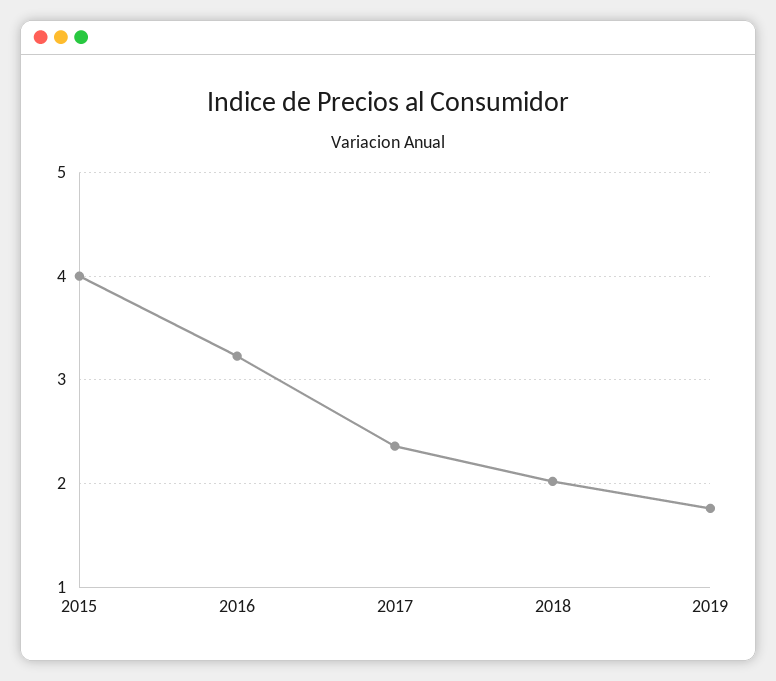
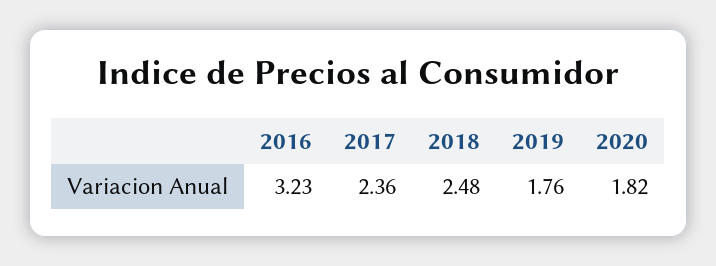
2015: 4 -> none
2018: 2 -> 2.48
2020: none -> 1.82

